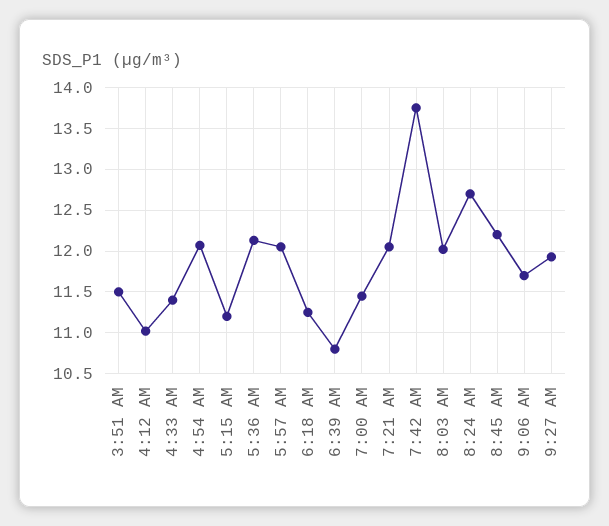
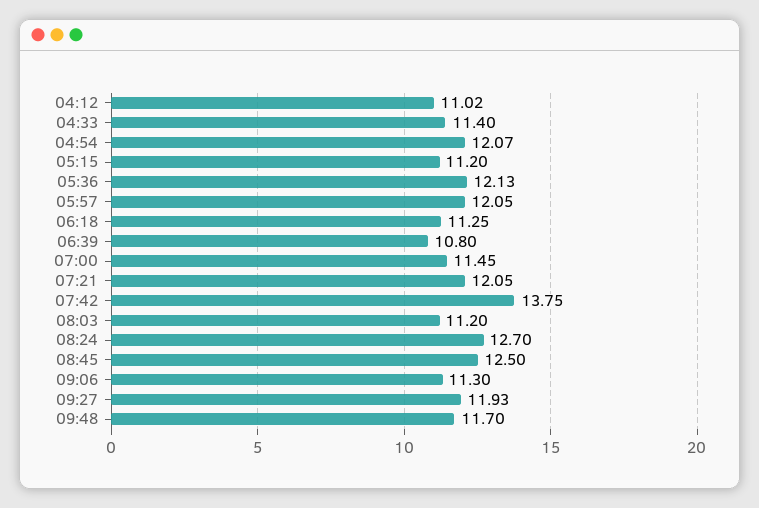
3:51 AM: 11.5 -> none
8:03 AM: 12 -> 11.2
8:45 AM: 12.2 -> 12.5
9:06 AM: 11.7 -> 11.3
09:48: none -> 11.7

